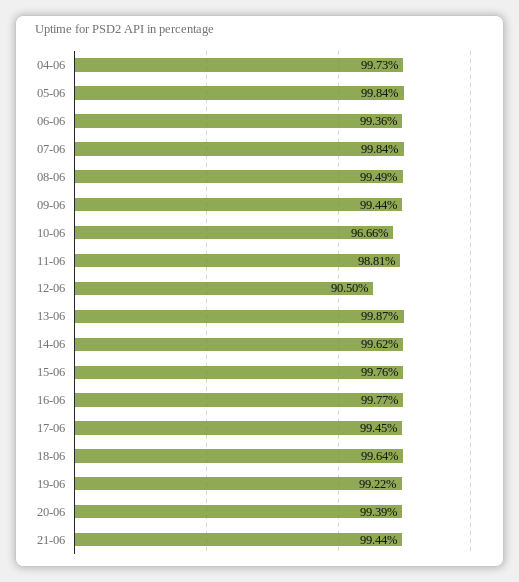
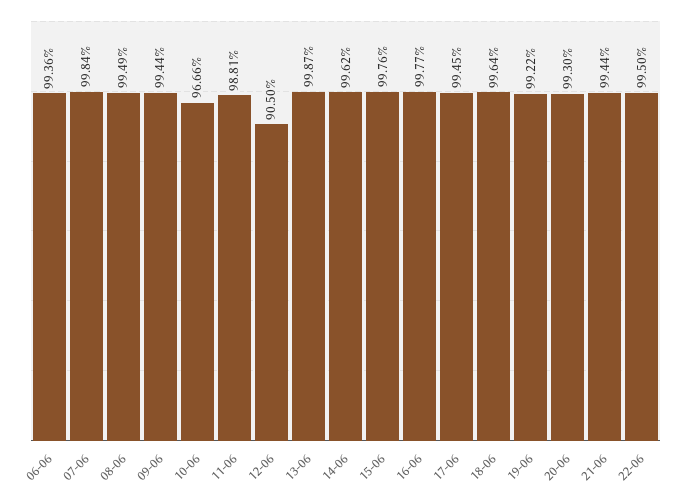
04-06: 99.73 -> none
05-06: 99.84 -> none
20-06: 99.39 -> 99.3
22-06: none -> 99.5

